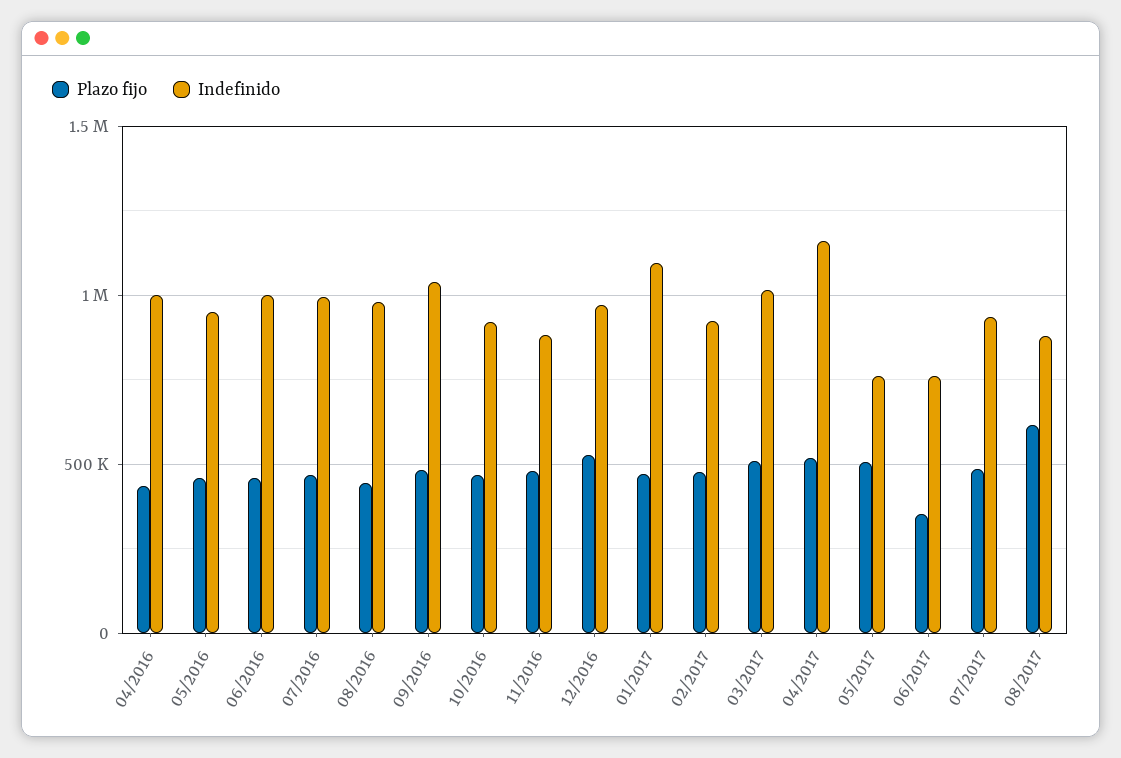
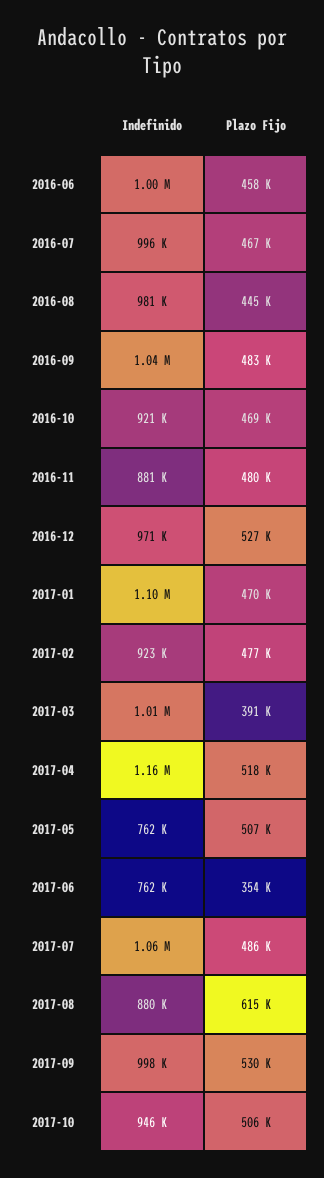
Plazo fijo, 04/2016: 450000 -> none
Indefinido, 04/2016: 1000000 -> none
Plazo fijo, 05/2016: 450000 -> none
Indefinido, 05/2016: 950000 -> none
Plazo fijo, 03/2017: 500000 -> 391000
Indefinido, 07/2017: 950000 -> 1060000
Indefinido, 2017-09: none -> 998000
Plazo fijo, 2017-09: none -> 530000
Indefinido, 2017-10: none -> 946000
Plazo fijo, 2017-10: none -> 506000

